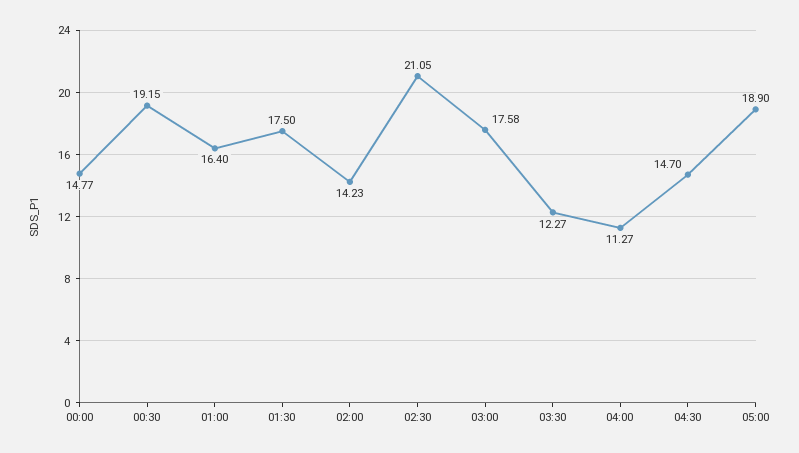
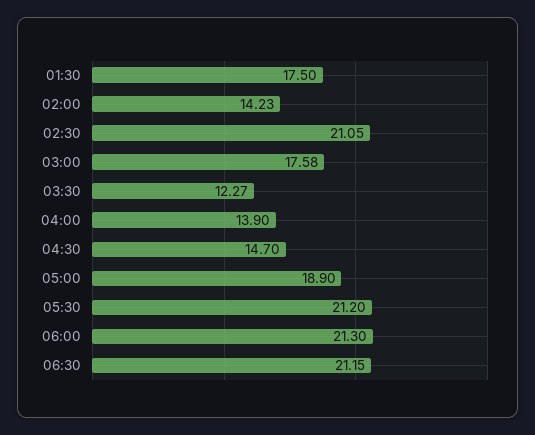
00:00: 14.77 -> none
00:30: 19.15 -> none
01:00: 16.4 -> none
04:00: 11.27 -> 13.9
05:30: none -> 21.2
06:00: none -> 21.3
06:30: none -> 21.15

